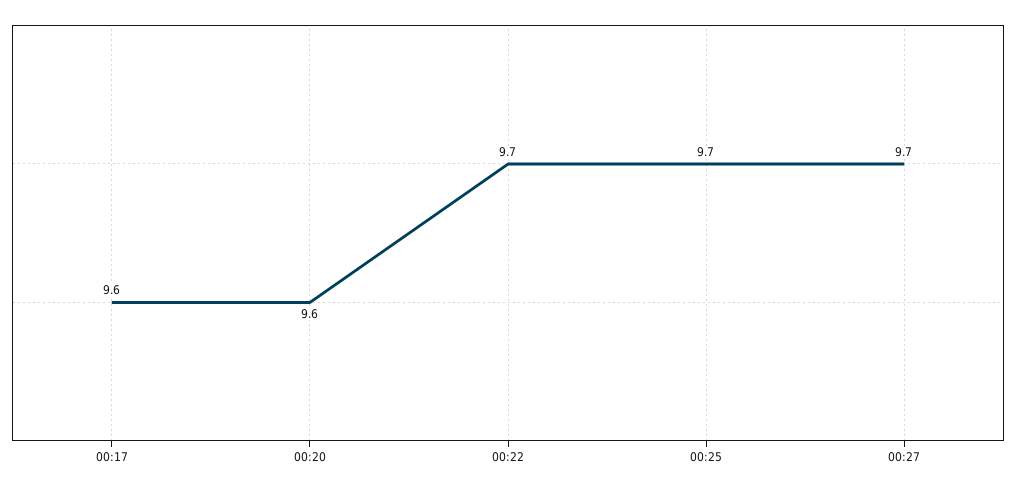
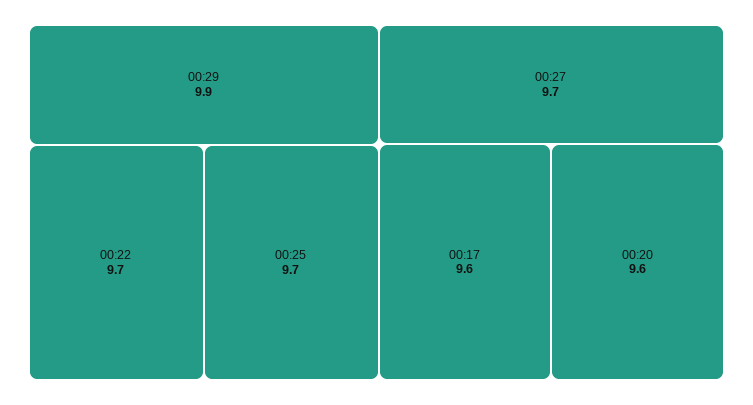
00:29: none -> 9.9

